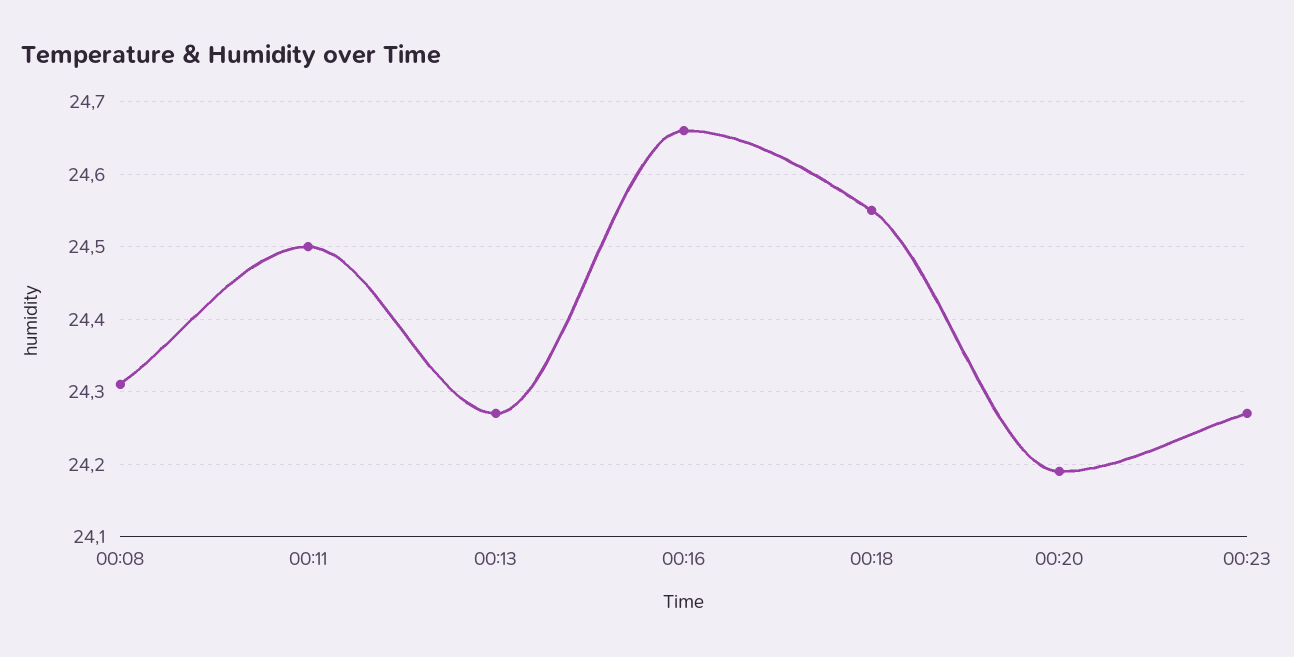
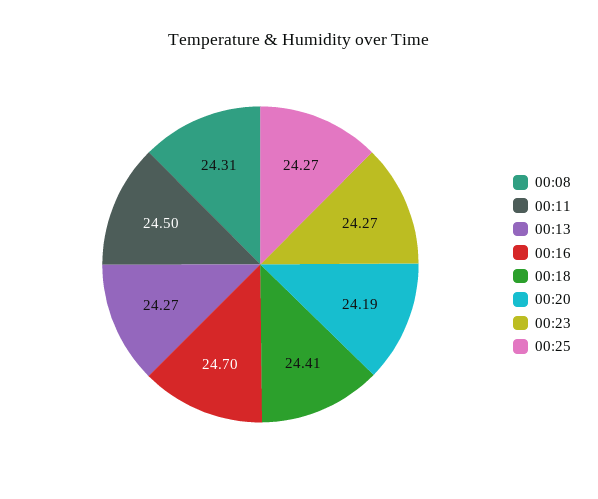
00:16: 24.66 -> 24.7
00:18: 24.55 -> 24.41
00:25: none -> 24.27

